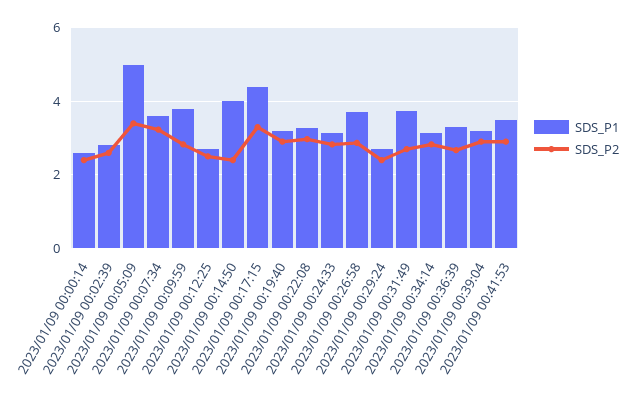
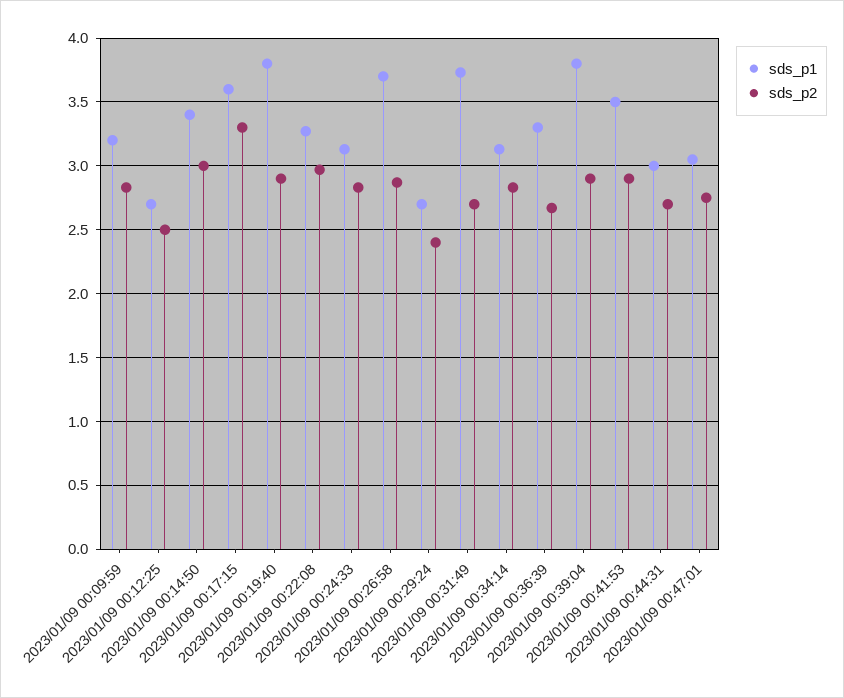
SDS_P1, 2023/01/09 00:00:14: 2.6 -> none
SDS_P2, 2023/01/09 00:00:14: 2.4 -> none
SDS_P1, 2023/01/09 00:02:39: 2.8 -> none
SDS_P2, 2023/01/09 00:02:39: 2.6 -> none
SDS_P1, 2023/01/09 00:05:09: 5 -> none
SDS_P2, 2023/01/09 00:05:09: 3.4 -> none
SDS_P1, 2023/01/09 00:07:34: 3.6 -> none
SDS_P2, 2023/01/09 00:07:34: 3.2 -> none
SDS_P1, 2023/01/09 00:09:59: 3.8 -> 3.2
SDS_P1, 2023/01/09 00:14:50: 4 -> 3.4
SDS_P2, 2023/01/09 00:14:50: 2.4 -> 3
SDS_P1, 2023/01/09 00:17:15: 4.4 -> 3.6
SDS_P1, 2023/01/09 00:19:40: 3.2 -> 3.8
SDS_P1, 2023/01/09 00:39:04: 3.2 -> 3.8
SDS_P1, 2023/01/09 00:44:31: none -> 3
SDS_P2, 2023/01/09 00:44:31: none -> 2.7
SDS_P1, 2023/01/09 00:47:01: none -> 3.05
SDS_P2, 2023/01/09 00:47:01: none -> 2.75

